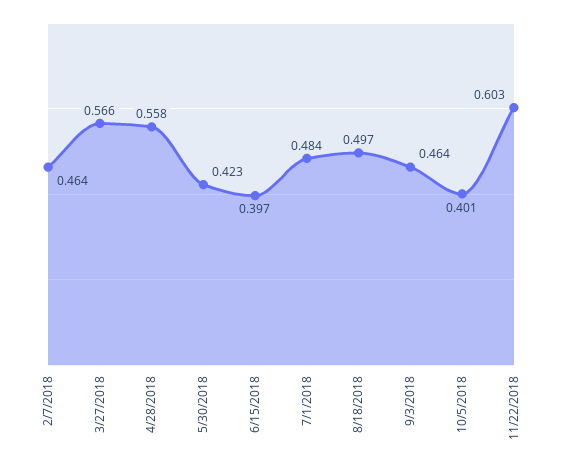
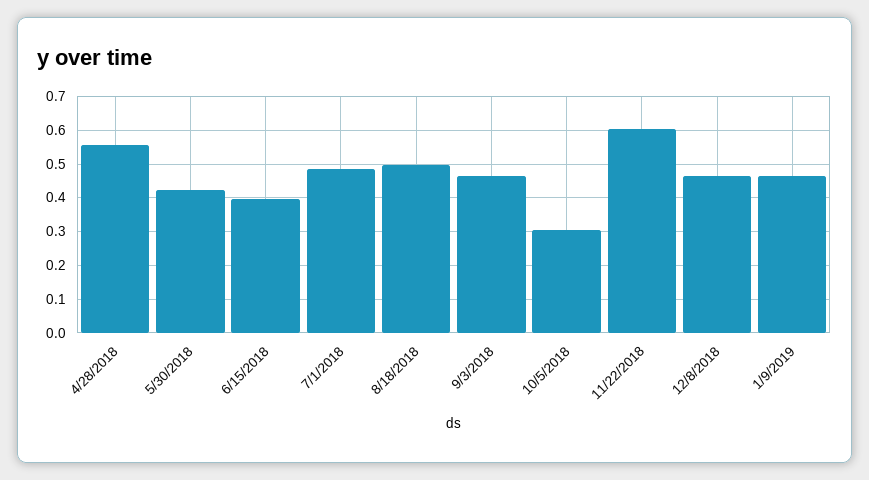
2/7/2018: 0.464 -> none
3/27/2018: 0.566 -> none
10/5/2018: 0.401 -> 0.3
12/8/2018: none -> 0.46
1/9/2019: none -> 0.46

